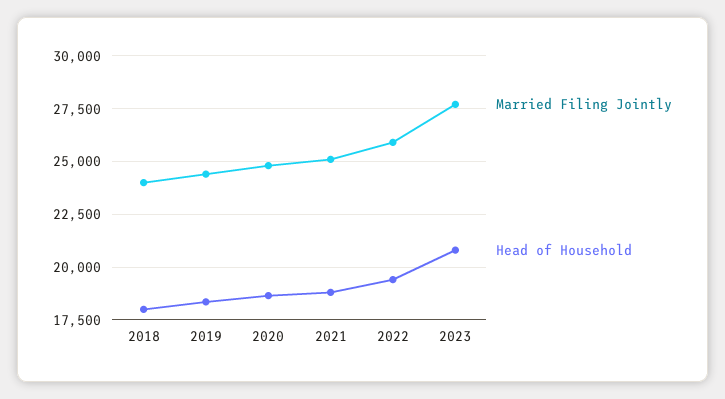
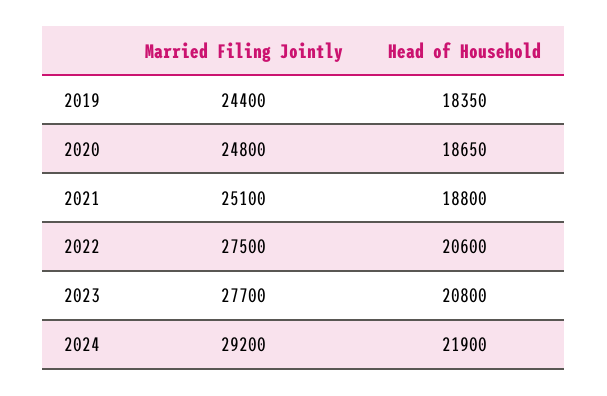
Married Filing Jointly, 2018: 24000 -> none
Head of Household, 2018: 18000 -> none
Married Filing Jointly, 2022: 26000 -> 27500
Head of Household, 2022: 19500 -> 20600
Married Filing Jointly, 2024: none -> 29200
Head of Household, 2024: none -> 21900

